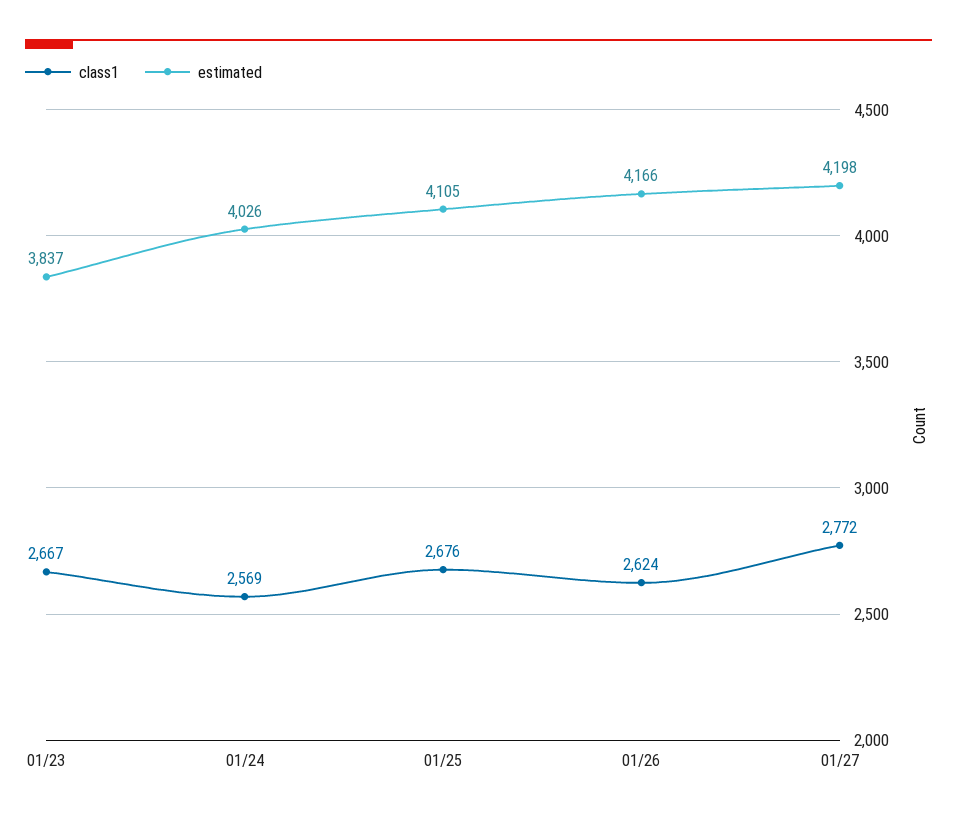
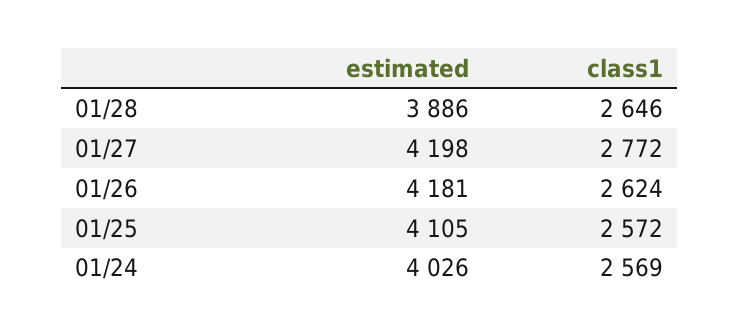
class1, 01/23: 2667 -> none
estimated, 01/23: 3837 -> none
class1, 01/25: 2676 -> 2572
estimated, 01/26: 4166 -> 4181
estimated, 01/28: none -> 3886
class1, 01/28: none -> 2646

